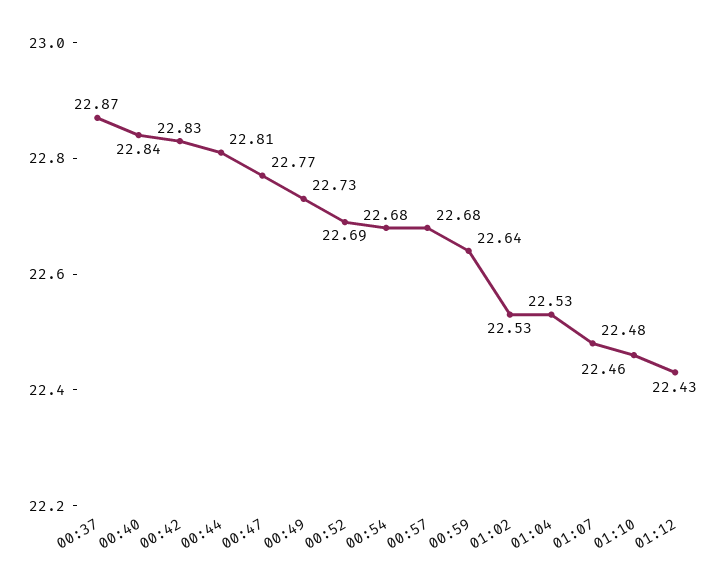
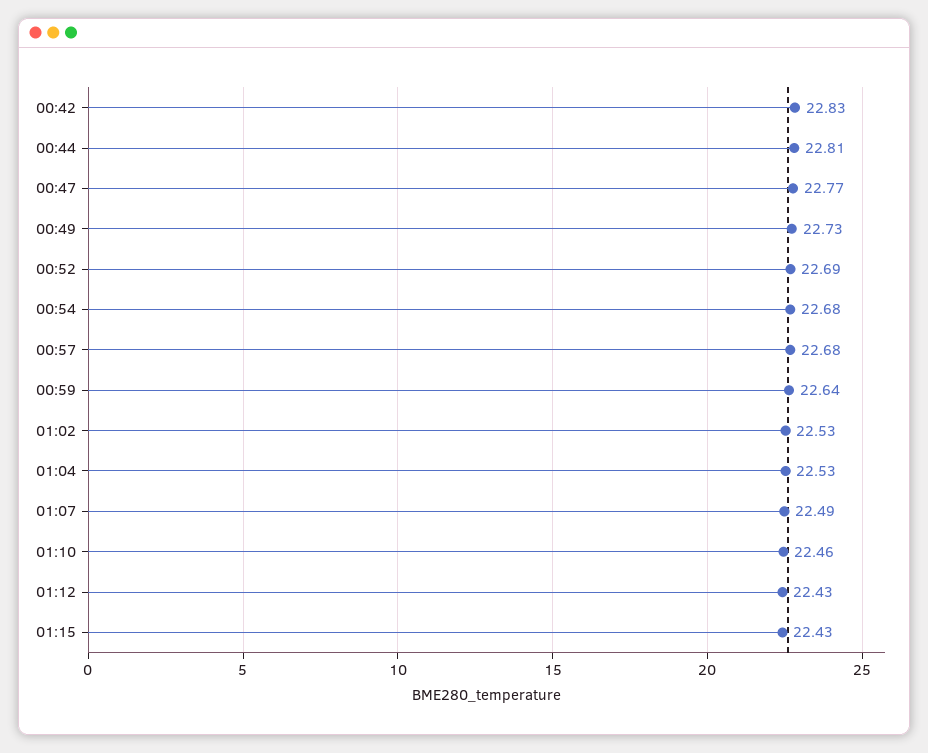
00:37: 22.87 -> none
00:40: 22.84 -> none
01:07: 22.48 -> 22.49
01:15: none -> 22.43

